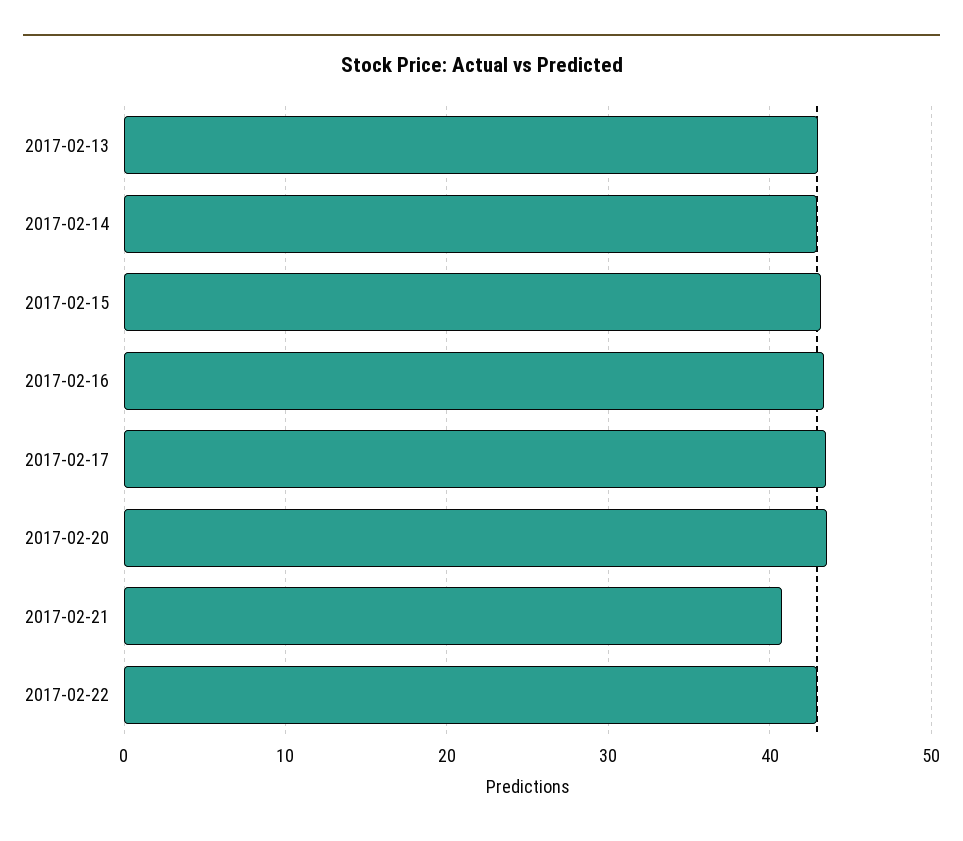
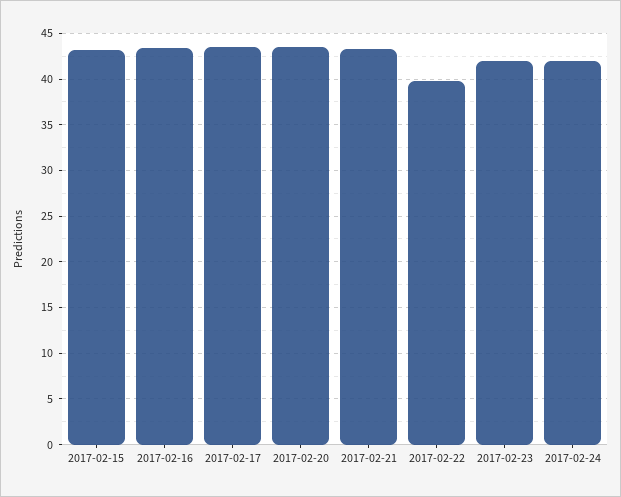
2017-02-13: 43 -> none
2017-02-14: 43 -> none
2017-02-21: 41 -> 43
2017-02-22: 43 -> 40
2017-02-23: none -> 42
2017-02-24: none -> 42

